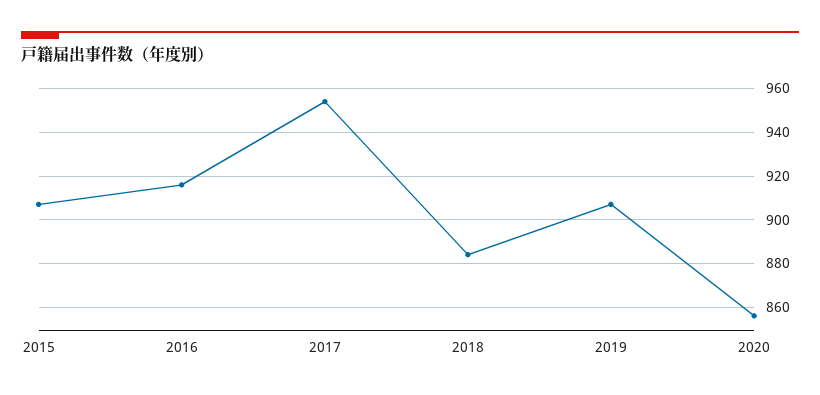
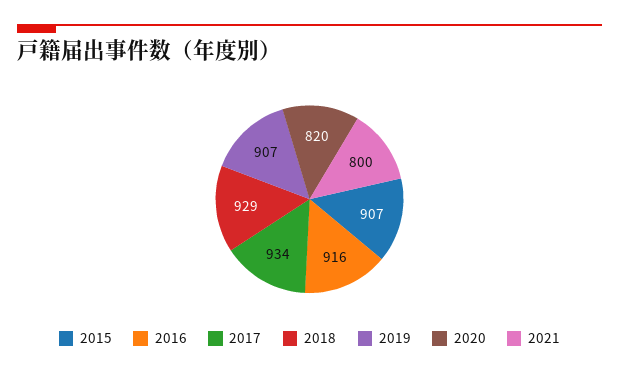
2017: 955 -> 934
2018: 885 -> 929
2020: 855 -> 820
2021: none -> 800

